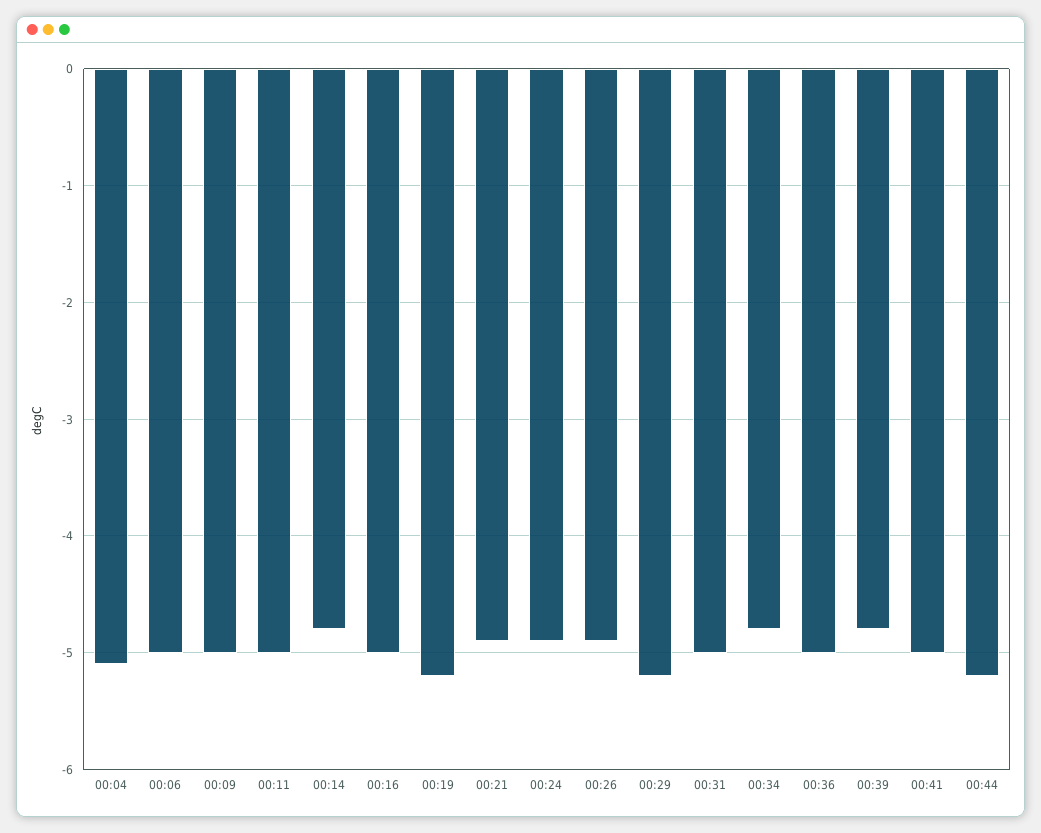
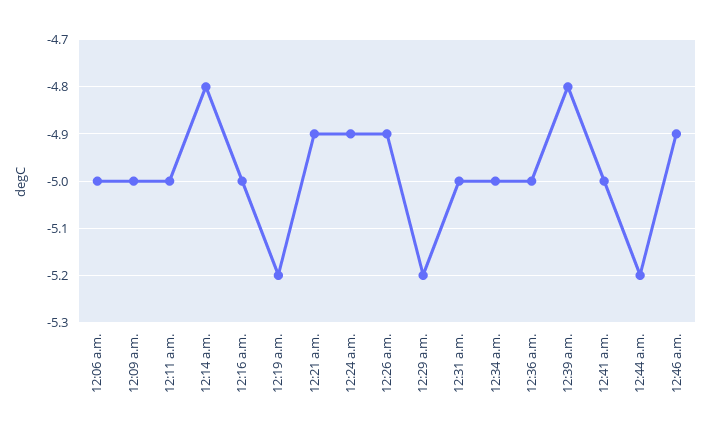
00:04: -5.1 -> none
00:34: -4.8 -> -5
12:46 a.m.: none -> -4.9

